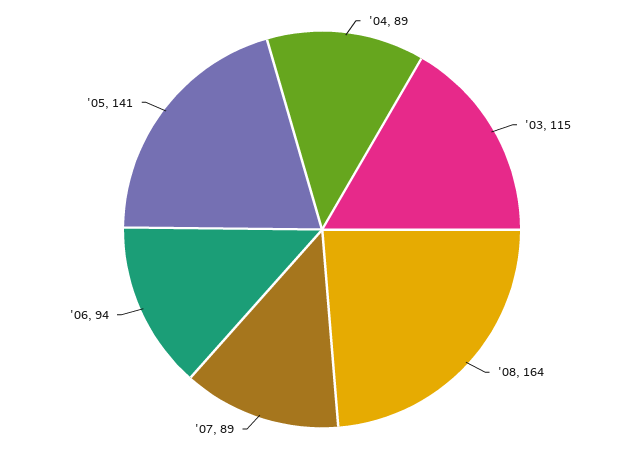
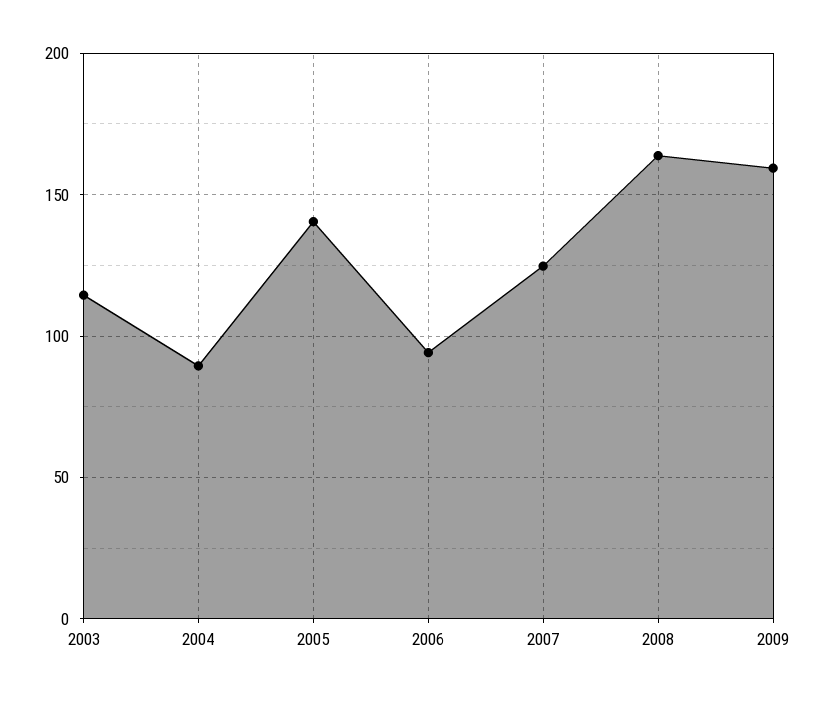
'07: 89 -> 125
2009: none -> 160

